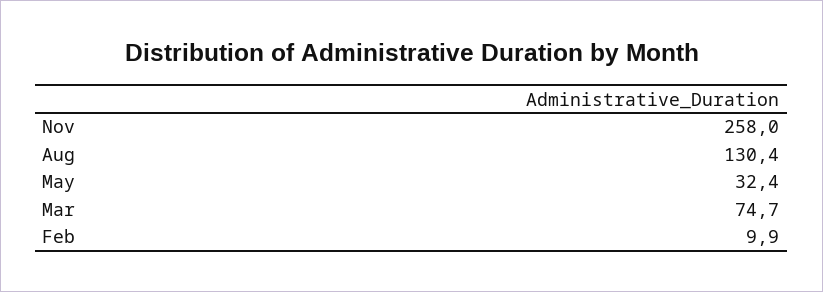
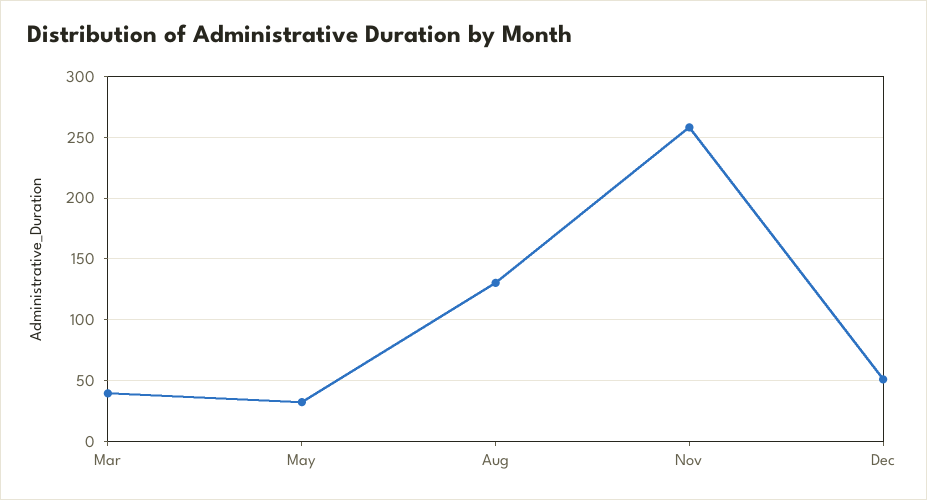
Mar: 74.7 -> 40
Feb: 9.9 -> none
Dec: none -> 50

